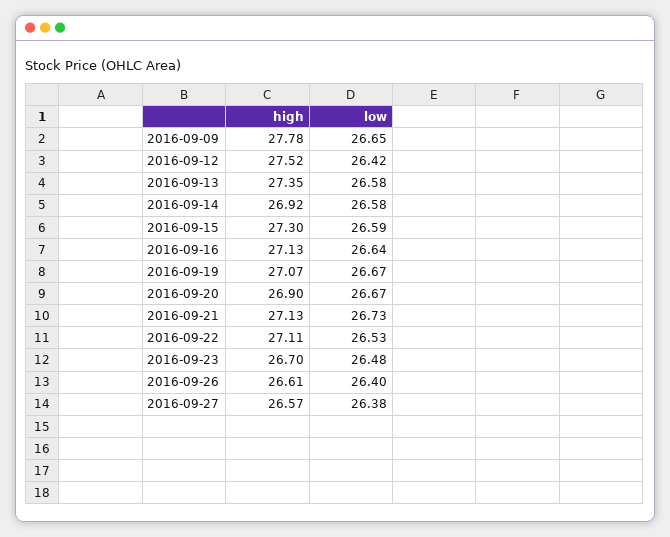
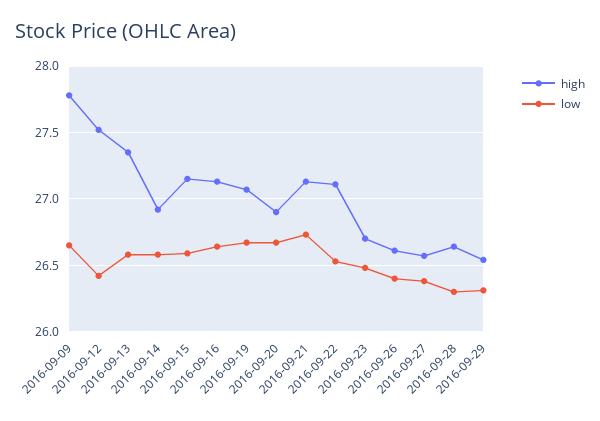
high, 2016-09-15: 27.3 -> 27.15
high, 2016-09-28: none -> 26.65
low, 2016-09-28: none -> 26.3
high, 2016-09-29: none -> 26.55
low, 2016-09-29: none -> 26.3

